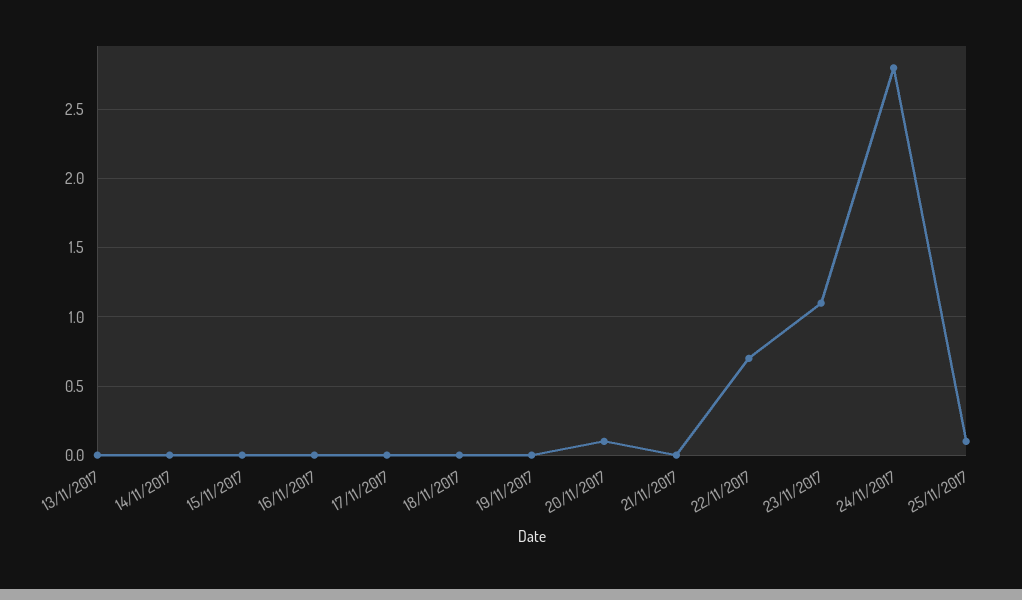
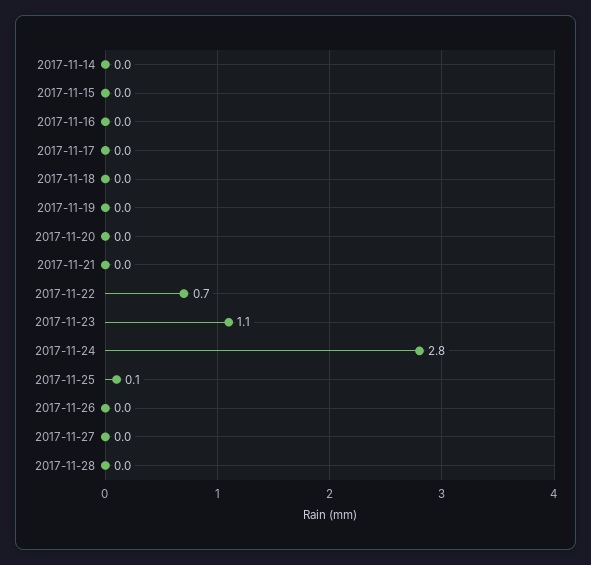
13/11/2017: 0 -> none
20/11/2017: 0.1 -> 0
2017-11-26: none -> 0
2017-11-27: none -> 0
2017-11-28: none -> 0

